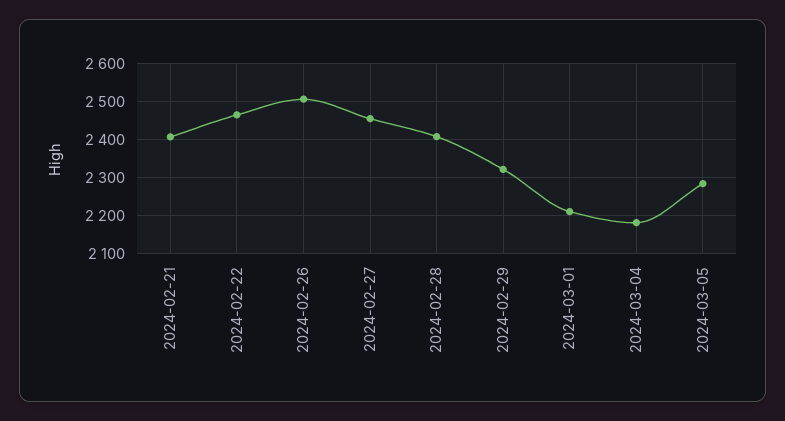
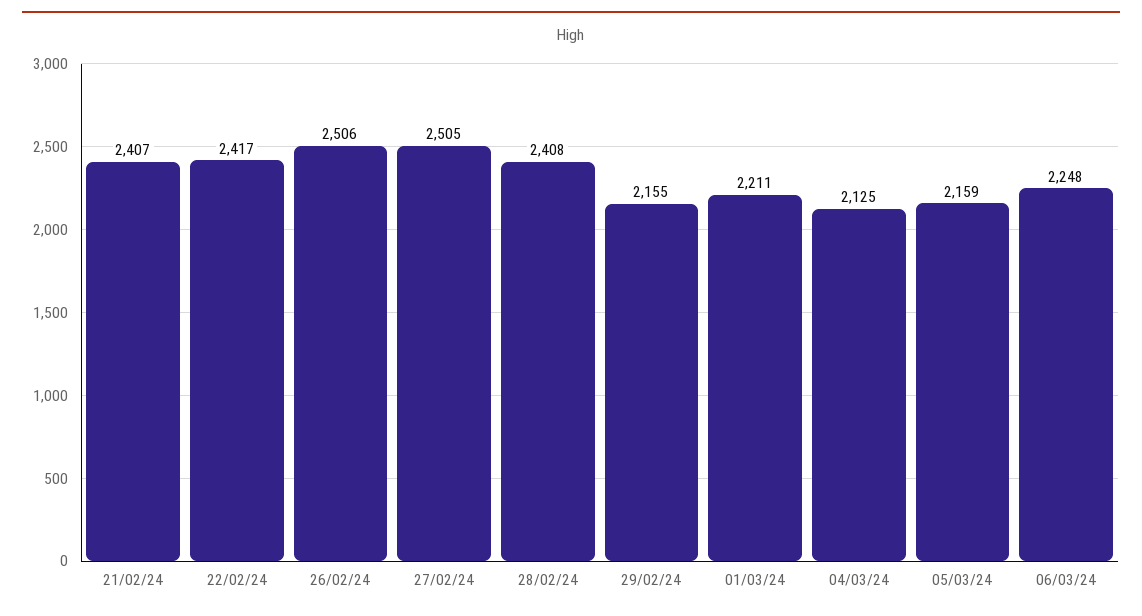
2024-02-22: 2460 -> 2417
2024-02-27: 2460 -> 2505
2024-02-29: 2320 -> 2155
2024-03-04: 2180 -> 2125
2024-03-05: 2280 -> 2159
06/03/24: none -> 2248

